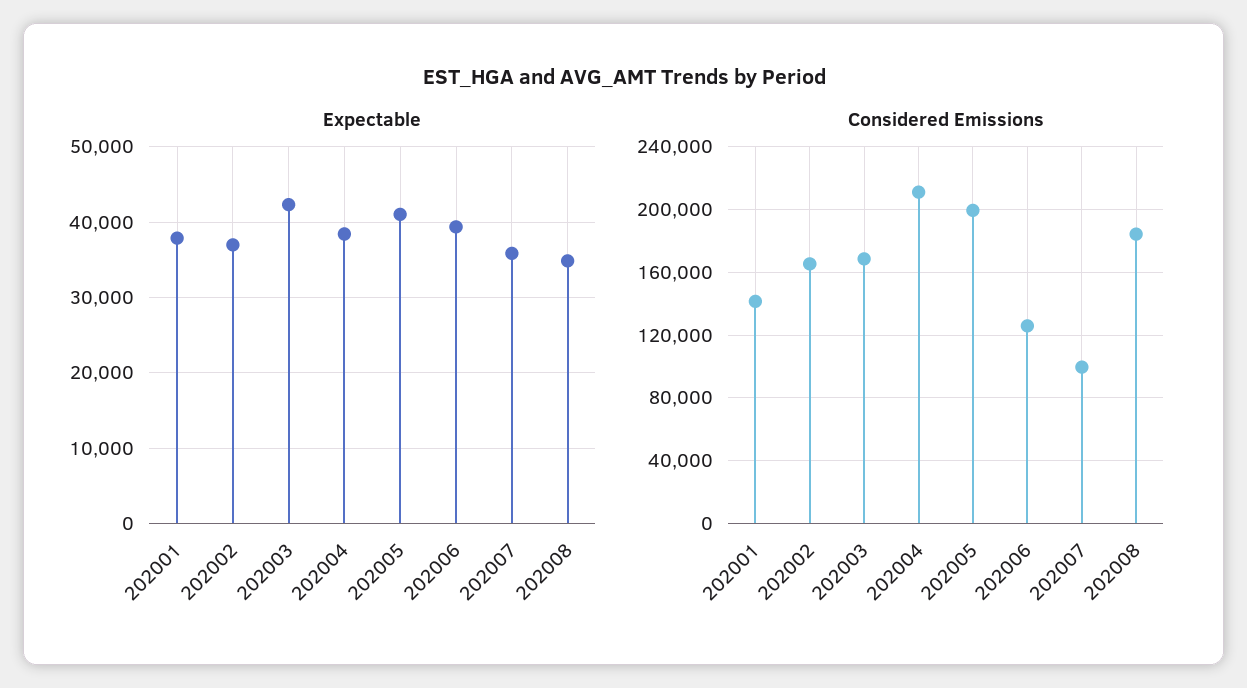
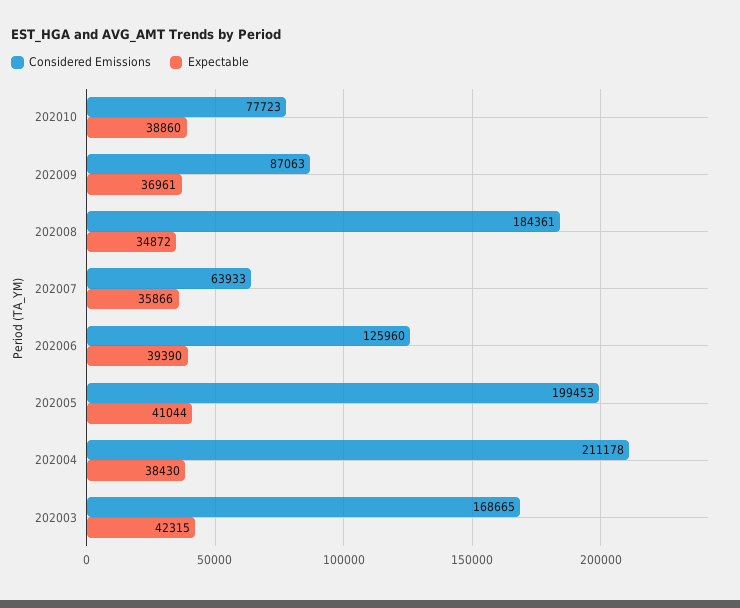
Expectable, 202001: 38000 -> none
Expectable, 202002: 37000 -> none
Considered Emissions, 202001: 140000 -> none
Considered Emissions, 202002: 165000 -> none
Considered Emissions, 202007: 100000 -> 63933
Considered Emissions, 202010: none -> 77723
Expectable, 202010: none -> 38860
Considered Emissions, 202009: none -> 87063
Expectable, 202009: none -> 36961

